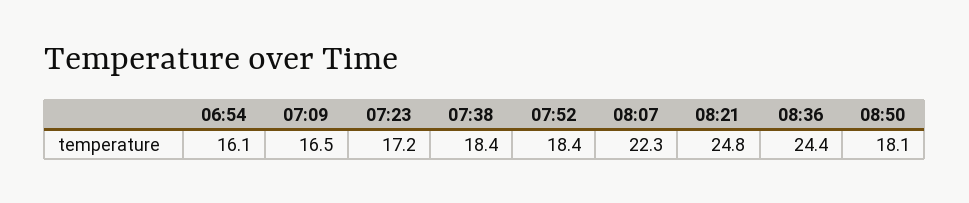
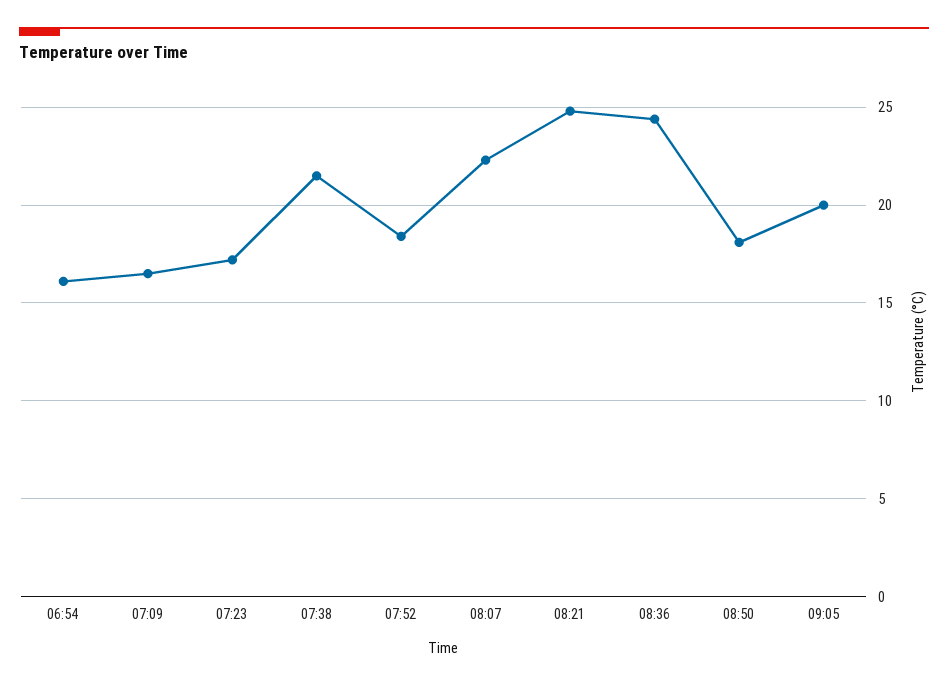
07:38: 18.4 -> 21.5
09:05: none -> 20

